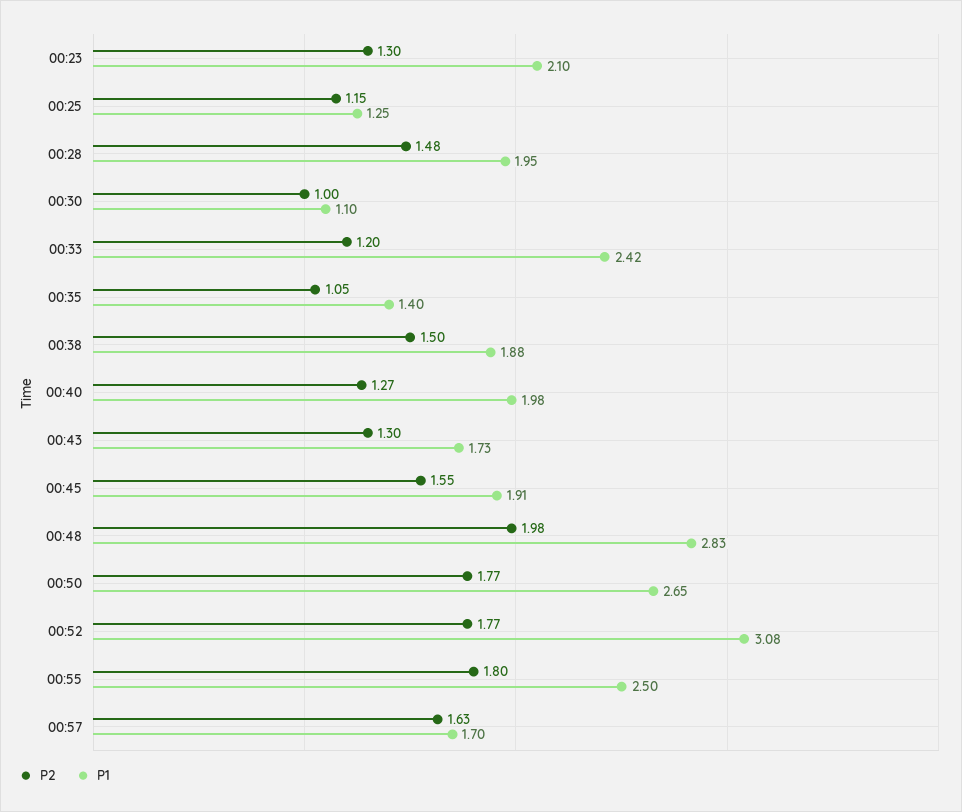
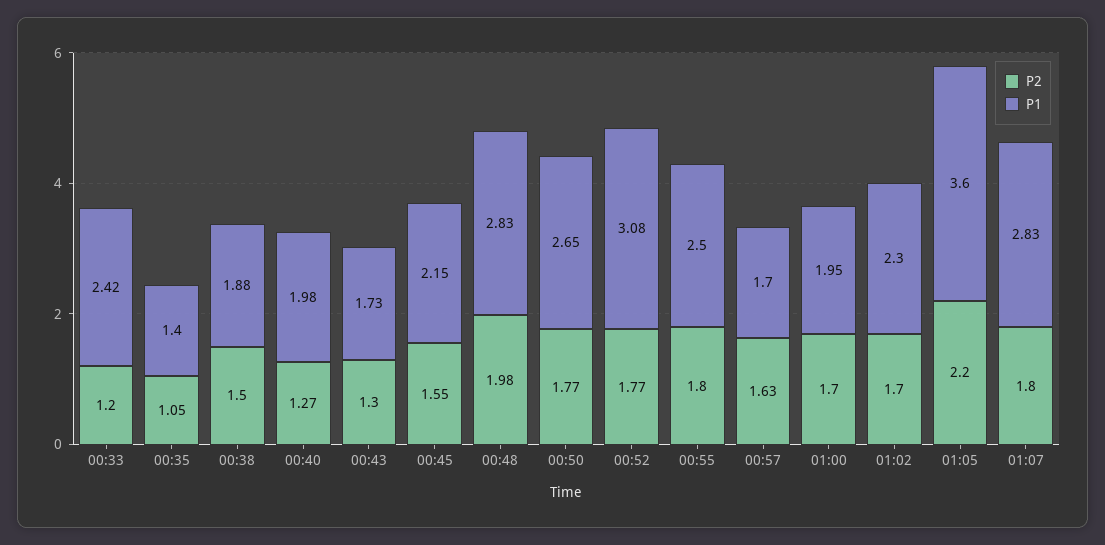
P2, 00:23: 1.3 -> none
P1, 00:23: 2.1 -> none
P2, 00:25: 1.15 -> none
P1, 00:25: 1.25 -> none
P2, 00:28: 1.48 -> none
P1, 00:28: 1.95 -> none
P2, 00:30: 1 -> none
P1, 00:30: 1.1 -> none
P1, 00:45: 1.91 -> 2.15
P2, 01:00: none -> 1.7
P1, 01:00: none -> 1.95
P2, 01:02: none -> 1.7
P1, 01:02: none -> 2.3
P2, 01:05: none -> 2.2
P1, 01:05: none -> 3.6
P2, 01:07: none -> 1.8
P1, 01:07: none -> 2.83

